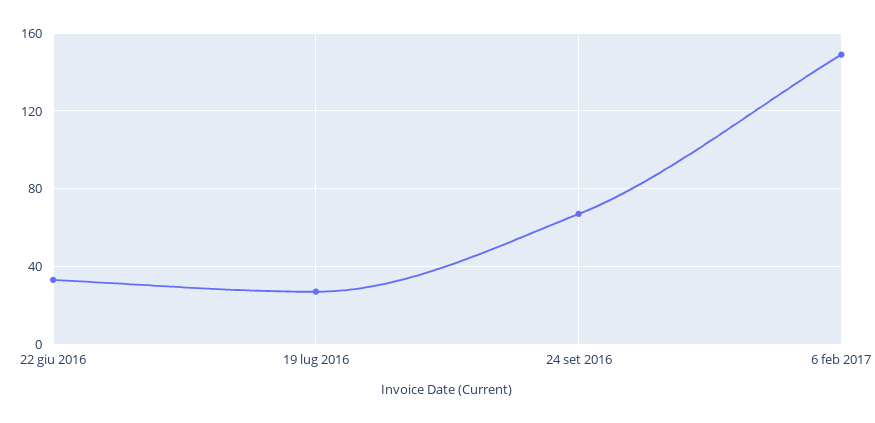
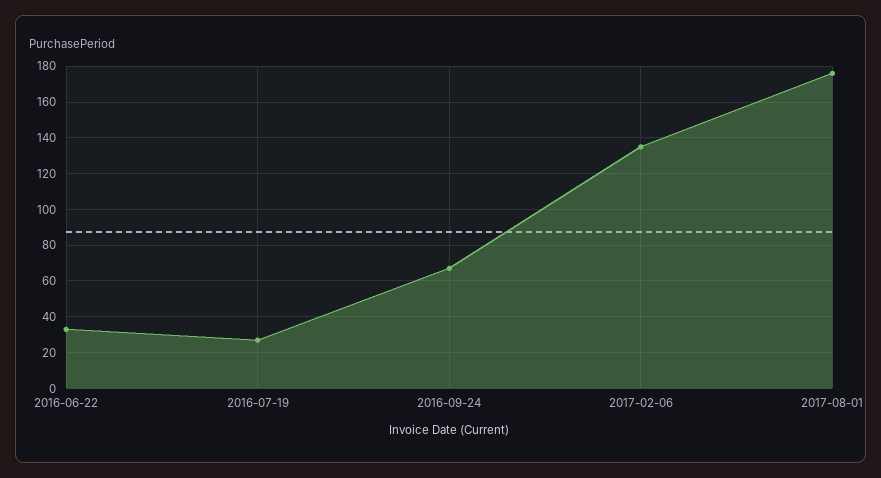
6 feb 2017: 150 -> 135
2017-08-01: none -> 175

